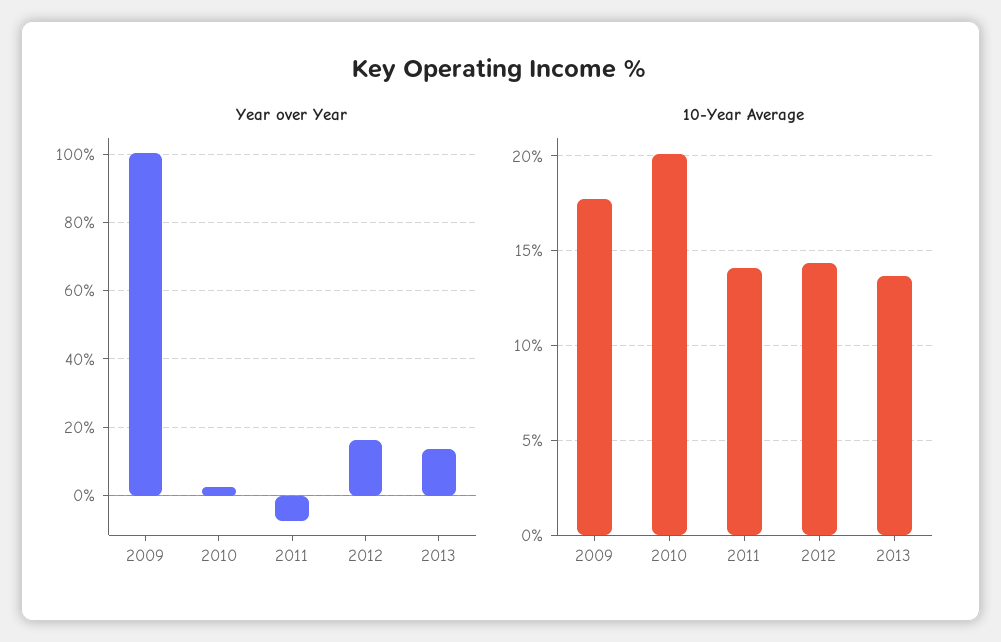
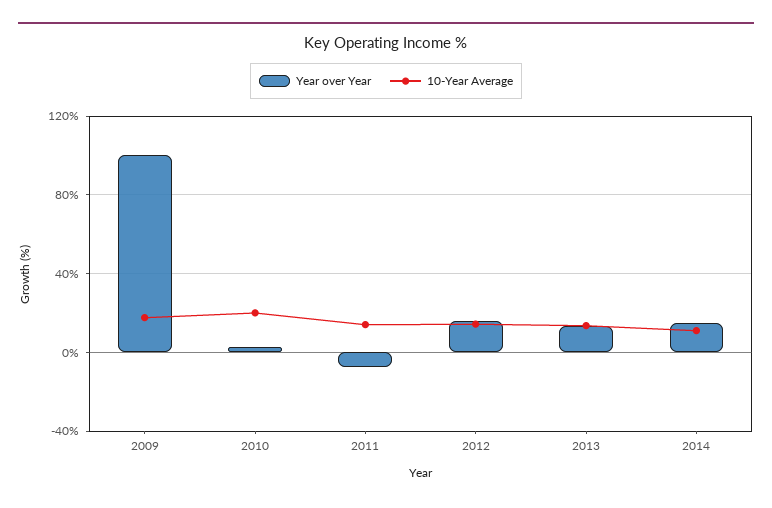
Year over Year, 2014: none -> 15
10-Year Average, 2014: none -> 10

